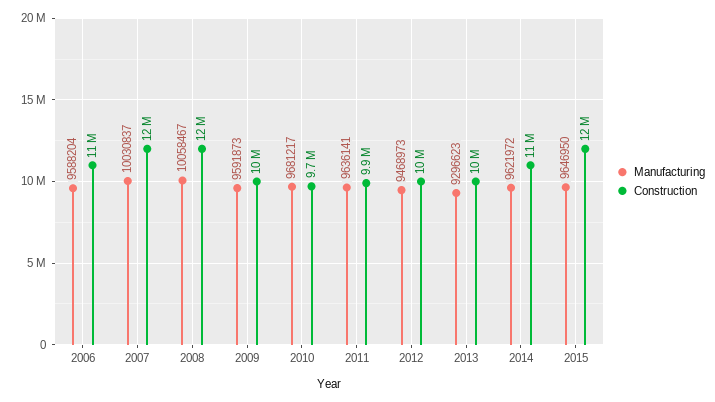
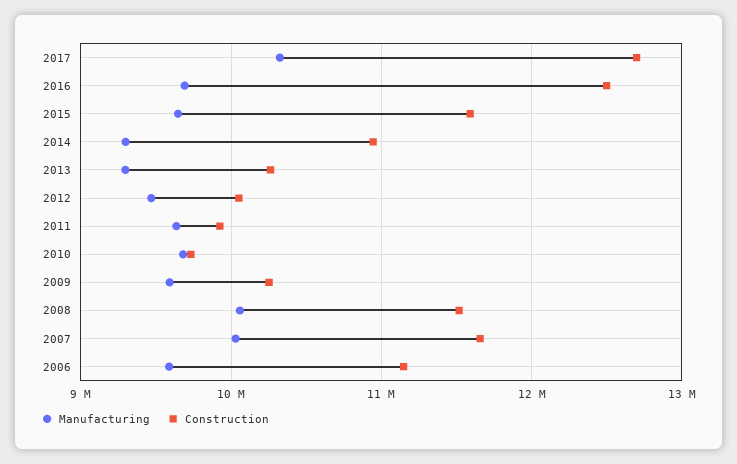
Manufacturing, 2014: 9621972 -> 9300000
Manufacturing, 2017: none -> 10300000
Construction, 2017: none -> 12700000
Manufacturing, 2016: none -> 9700000
Construction, 2016: none -> 12500000

